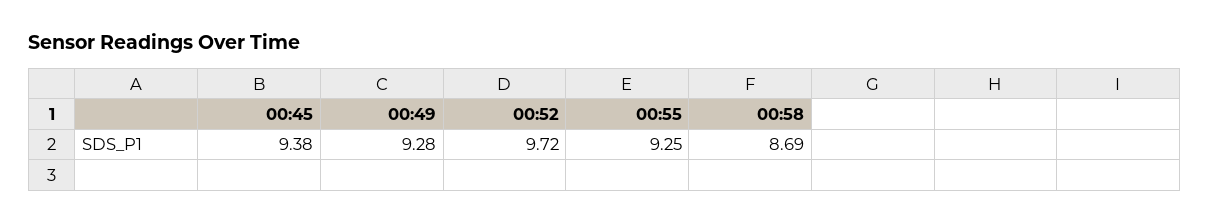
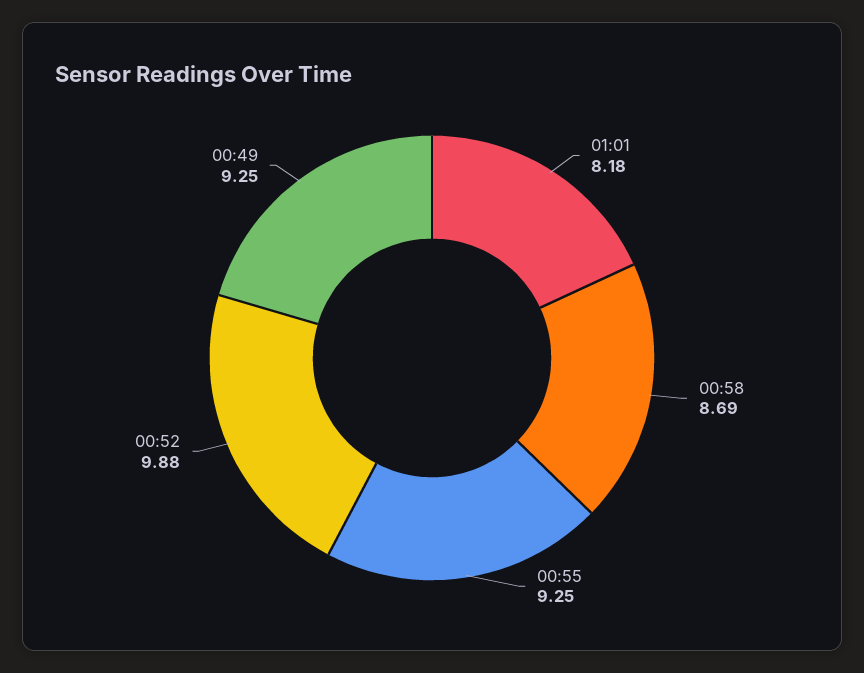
00:45: 9.38 -> none
00:49: 9.28 -> 9.25
00:52: 9.72 -> 9.88
01:01: none -> 8.18

